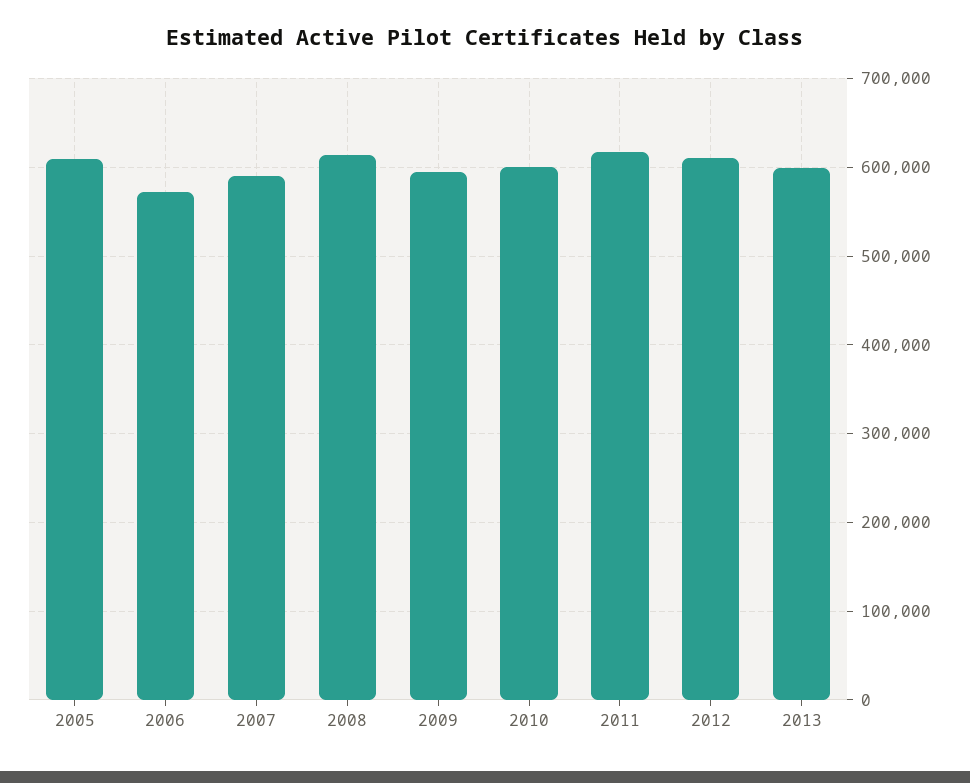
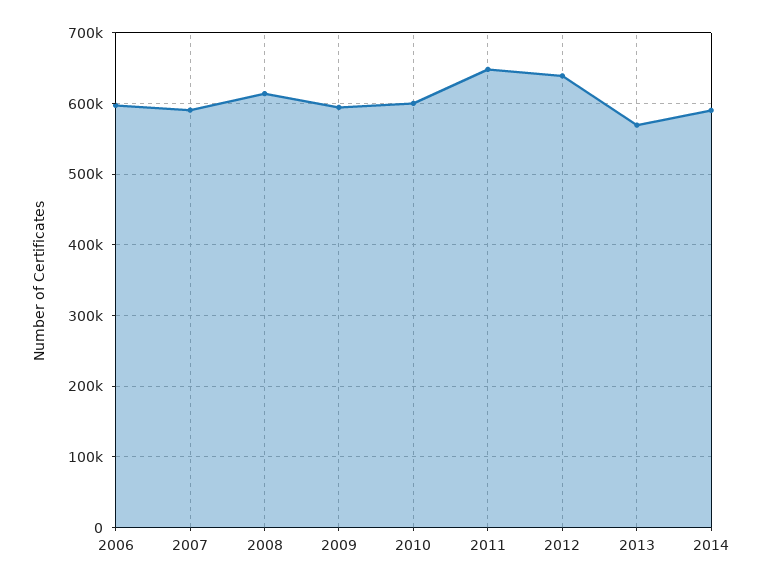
2005: 610000 -> none
2006: 570000 -> 600000
2011: 620000 -> 650000
2012: 610000 -> 640000
2013: 600000 -> 570000
2014: none -> 590000

